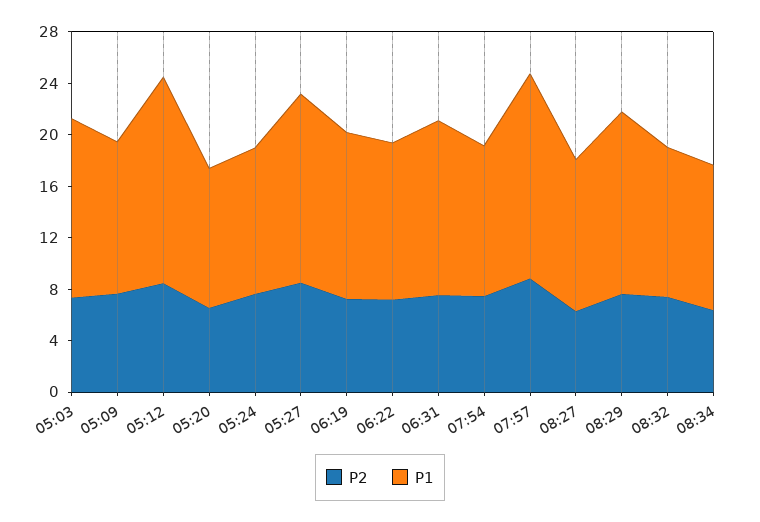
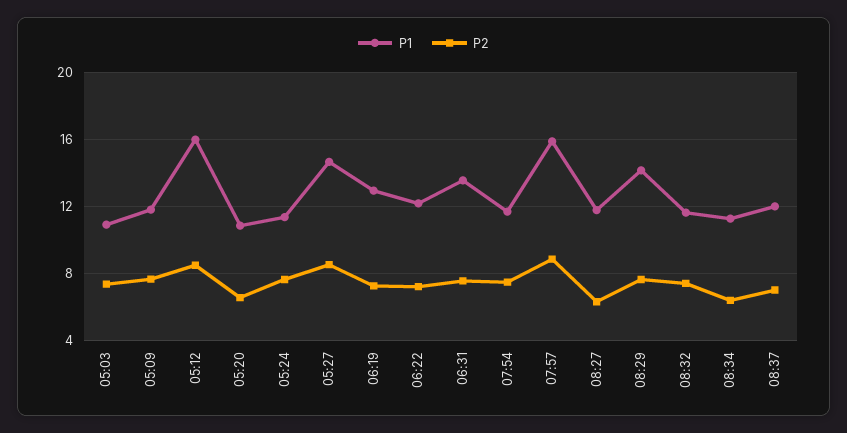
P1, 05:03: 14 -> 11
P1, 08:37: none -> 12
P2, 08:37: none -> 7

